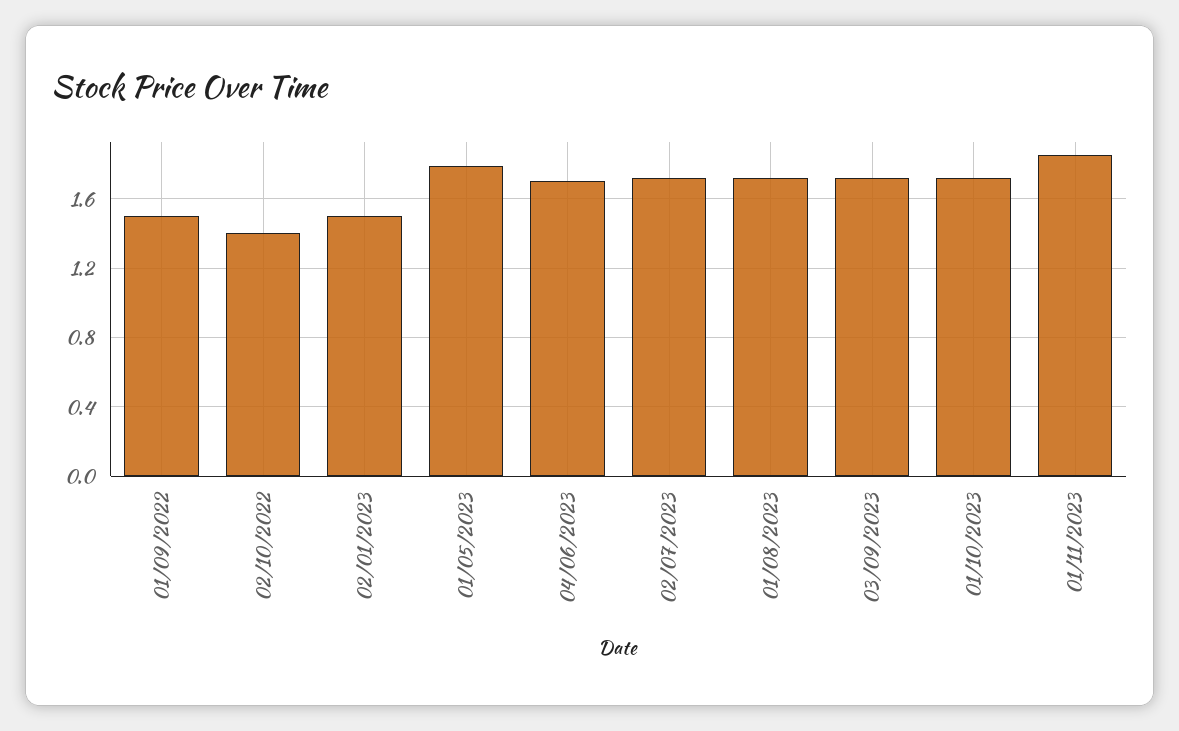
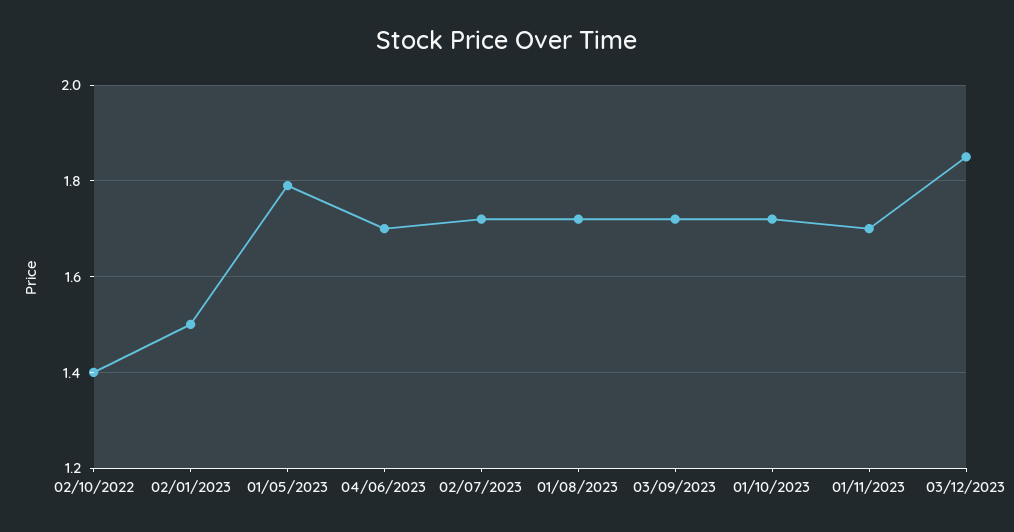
01/09/2022: 1.5 -> none
01/11/2023: 1.85 -> 1.7
03/12/2023: none -> 1.85

